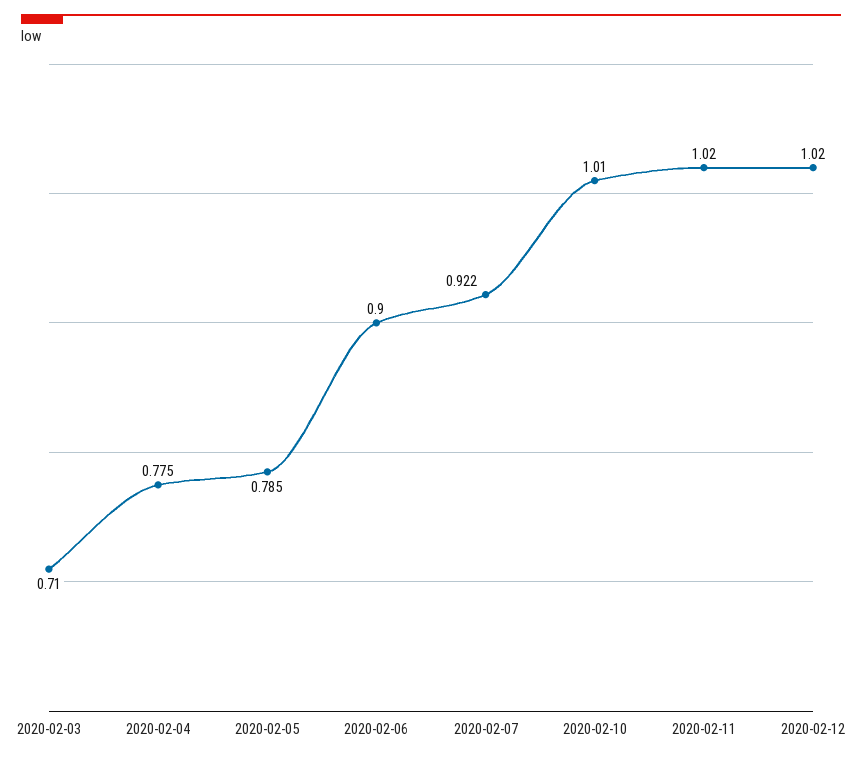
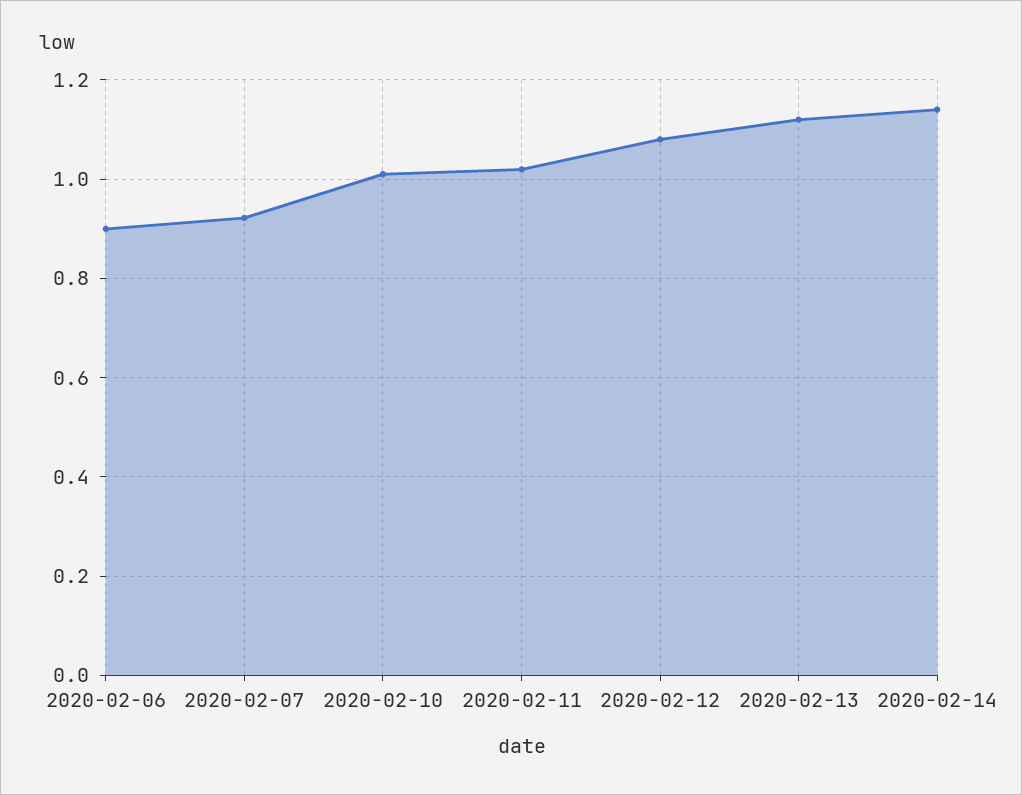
2020-02-03: 0.71 -> none
2020-02-04: 0.775 -> none
2020-02-05: 0.785 -> none
2020-02-12: 1.02 -> 1.08
2020-02-13: none -> 1.12
2020-02-14: none -> 1.14

